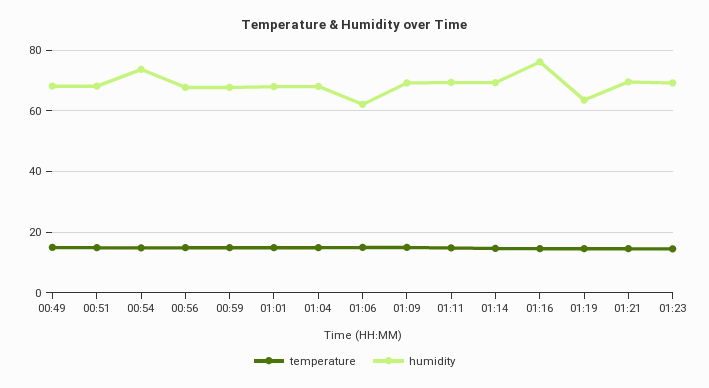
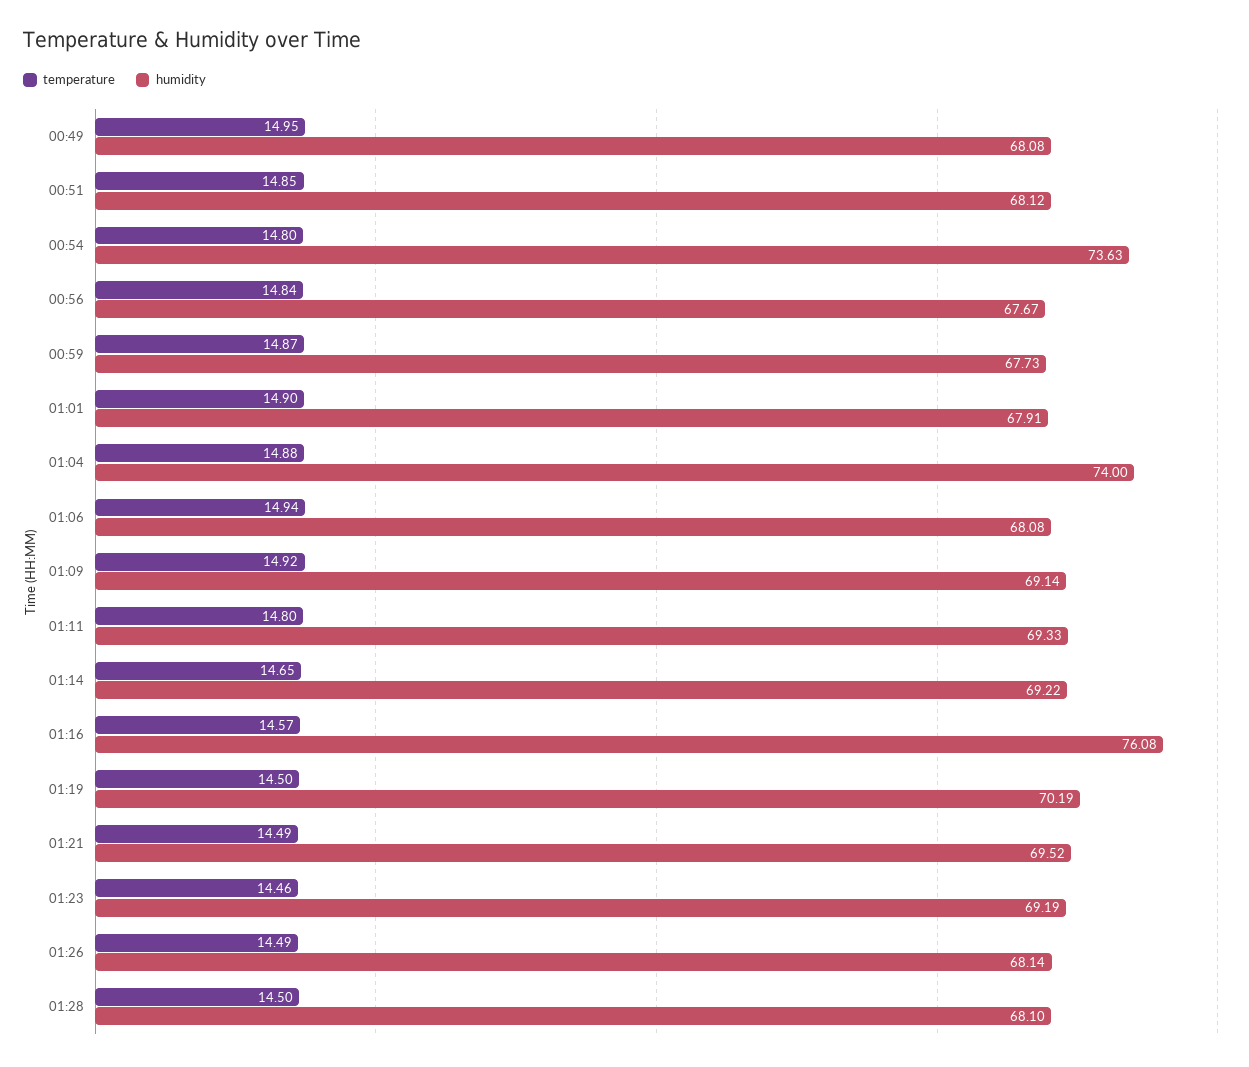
humidity, 01:04: 68 -> 74
humidity, 01:06: 62 -> 68.08
humidity, 01:19: 64 -> 70.19
temperature, 01:26: none -> 14.49
humidity, 01:26: none -> 68.14
temperature, 01:28: none -> 14.5
humidity, 01:28: none -> 68.1

